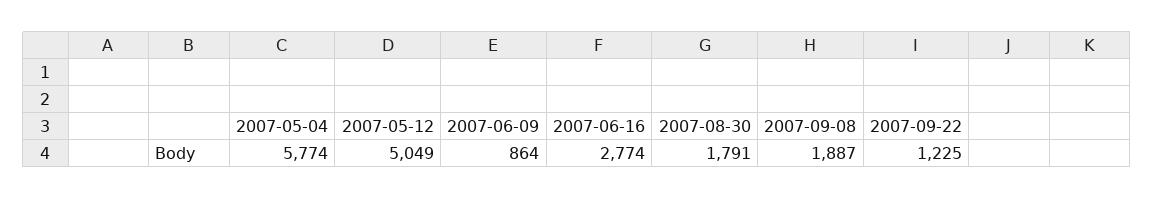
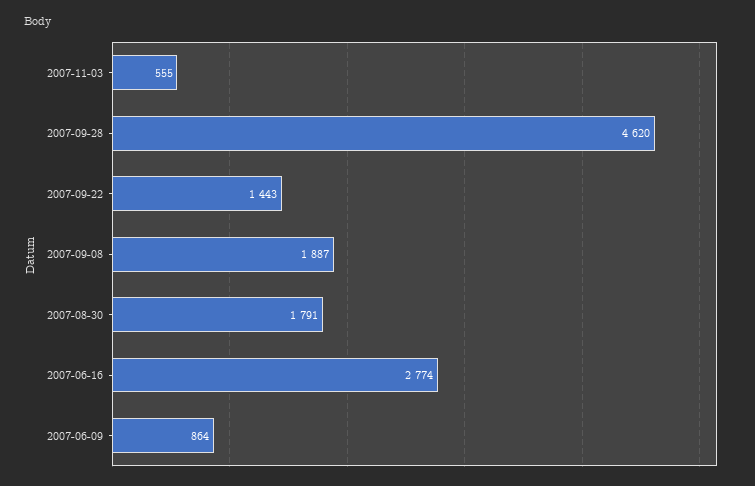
2007-05-04: 5774 -> none
2007-05-12: 5049 -> none
2007-09-22: 1225 -> 1443
2007-11-03: none -> 555
2007-09-28: none -> 4620

